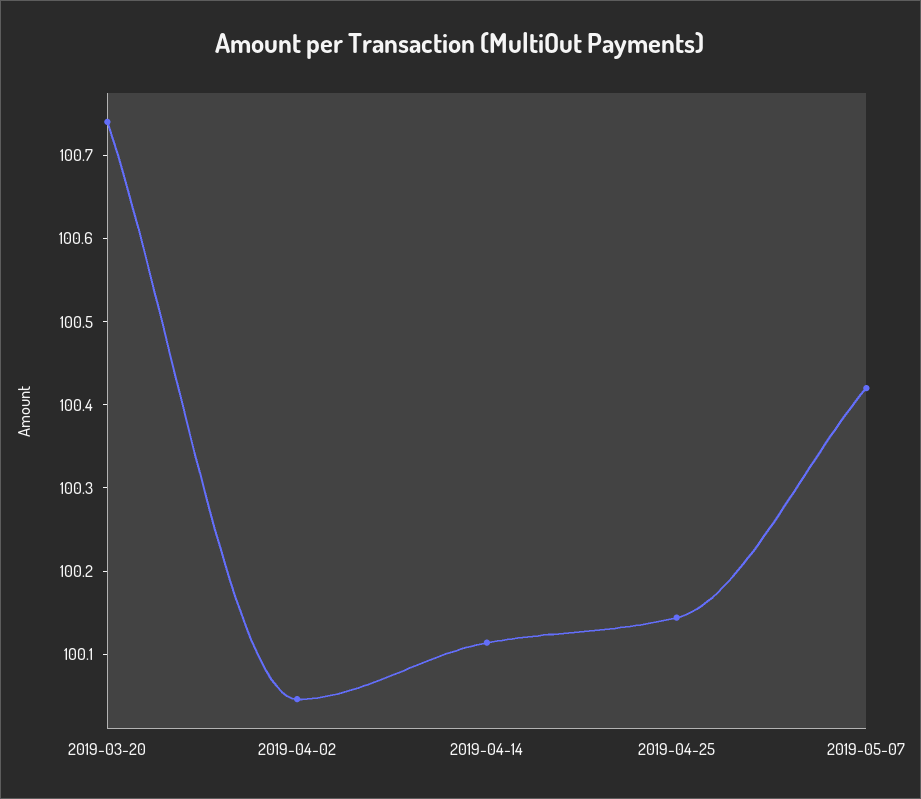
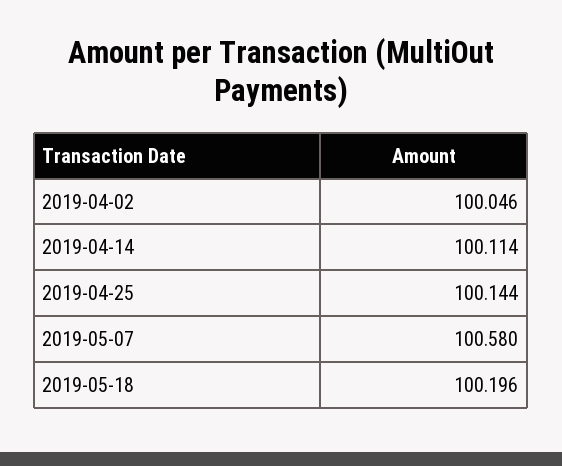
2019-03-20: 100.74 -> none
2019-05-07: 100.42 -> 100.58
2019-05-18: none -> 100.196

